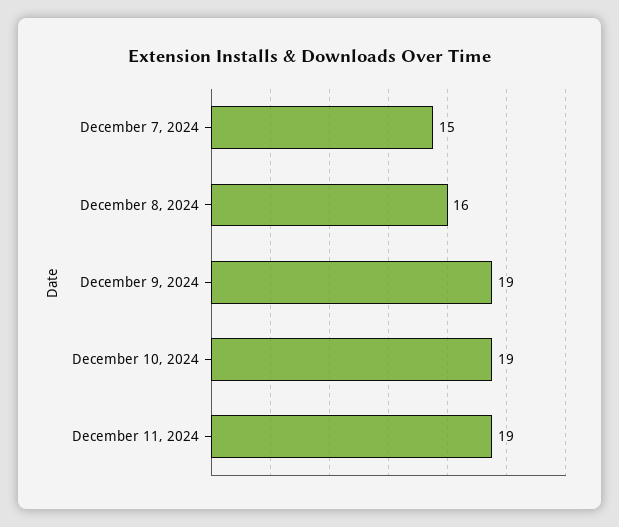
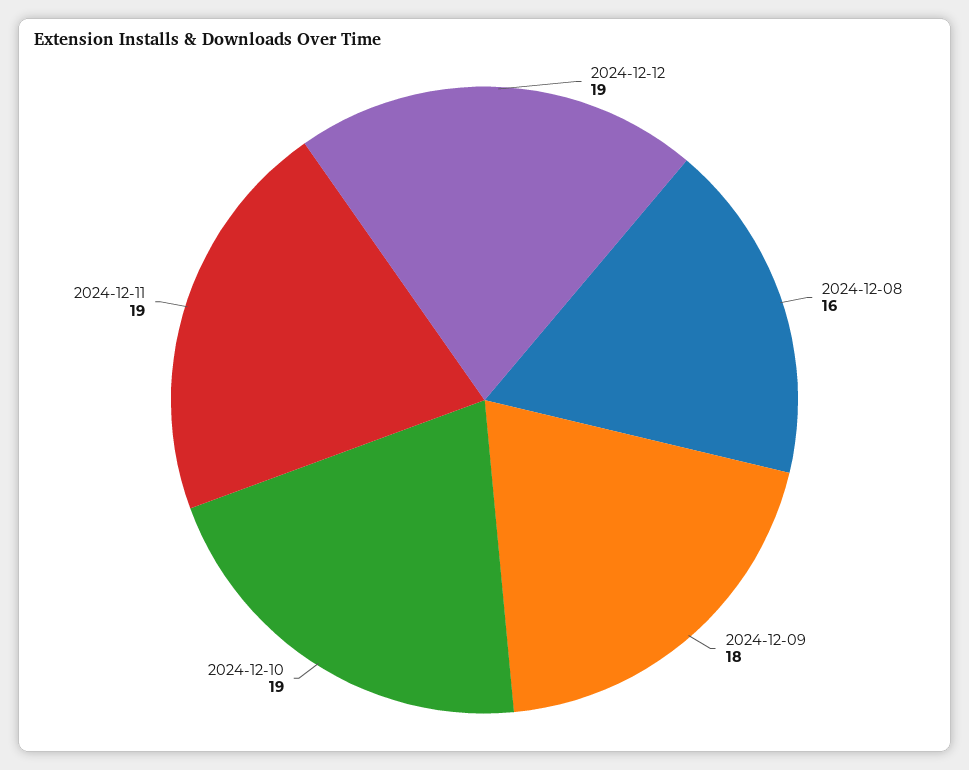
December 7, 2024: 15 -> none
December 9, 2024: 19 -> 18
2024-12-12: none -> 19

